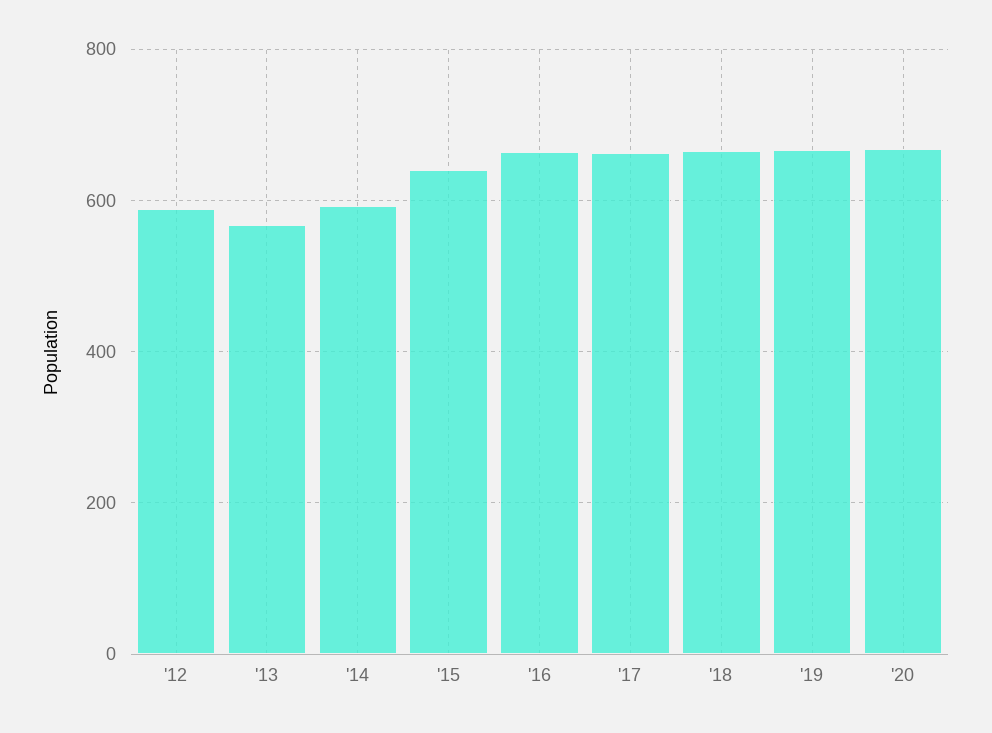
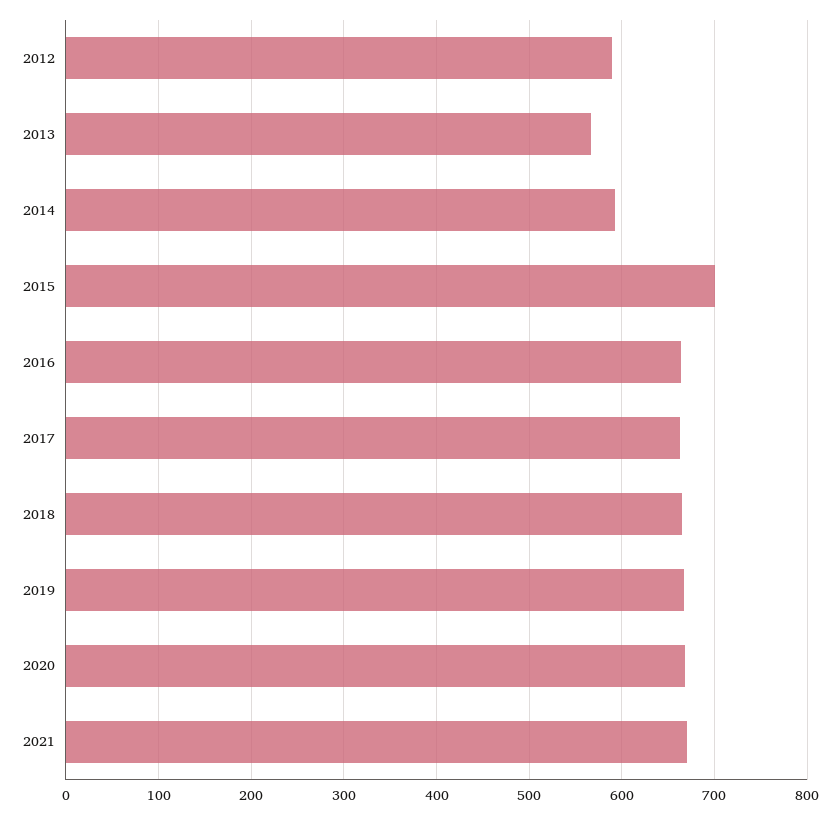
'15: 640 -> 700
2021: none -> 670

